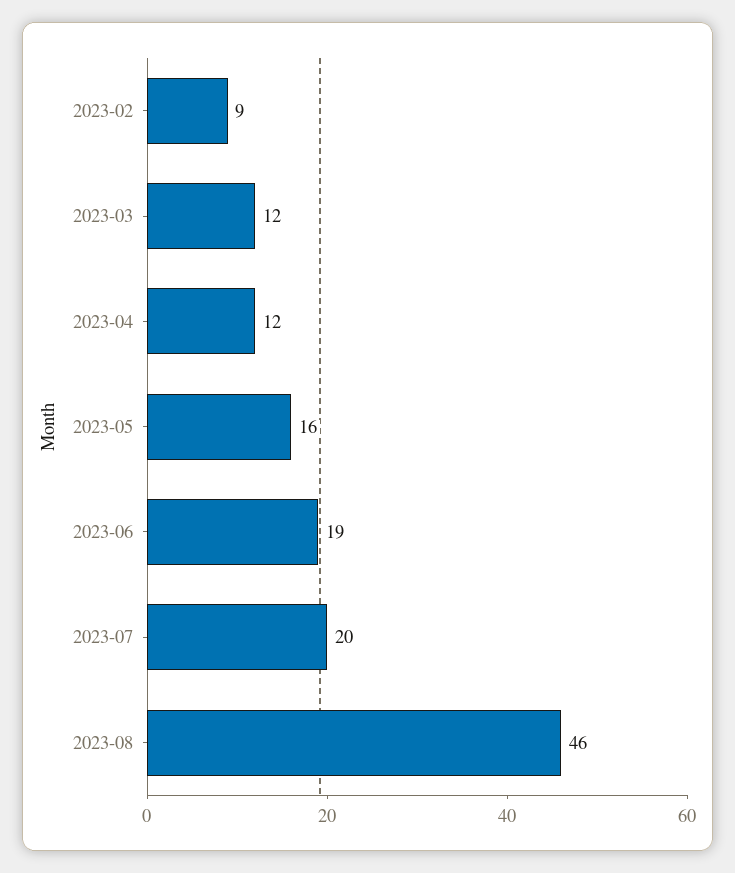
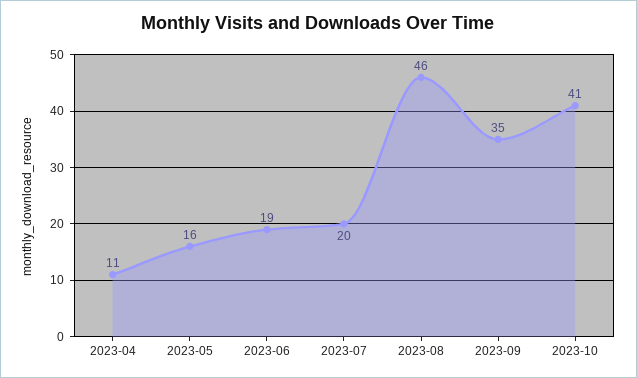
2023-02: 9 -> none
2023-03: 12 -> none
2023-04: 12 -> 11
2023-09: none -> 35
2023-10: none -> 41

